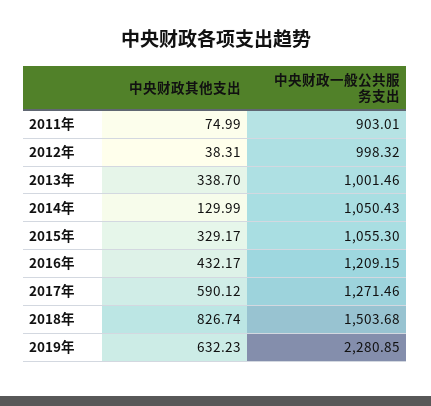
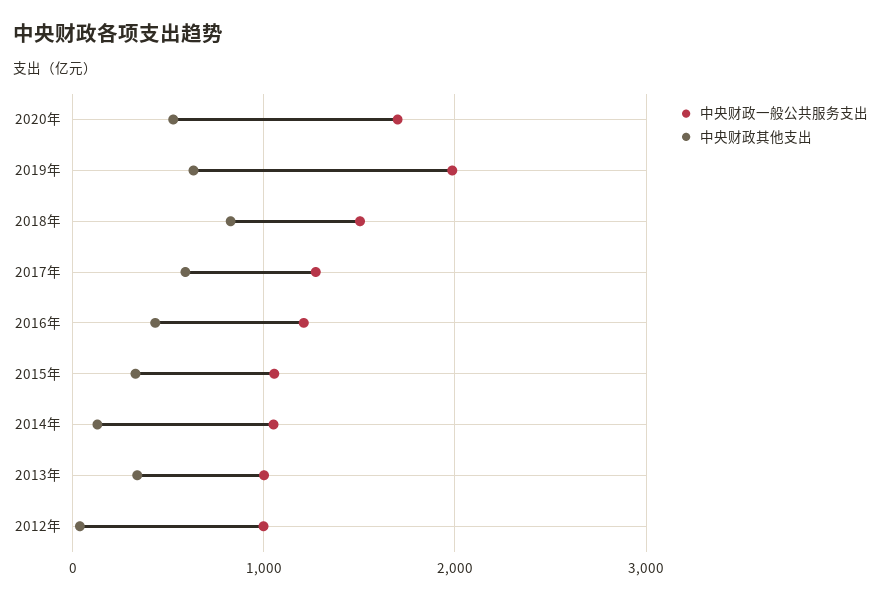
中央财政其他支出, 2011年: 74.99 -> none
中央财政一般公共服务支出, 2011年: 903.01 -> none
中央财政一般公共服务支出, 2019年: 2280.85 -> 2000
中央财政一般公共服务支出, 2020年: none -> 1700
中央财政其他支出, 2020年: none -> 500

